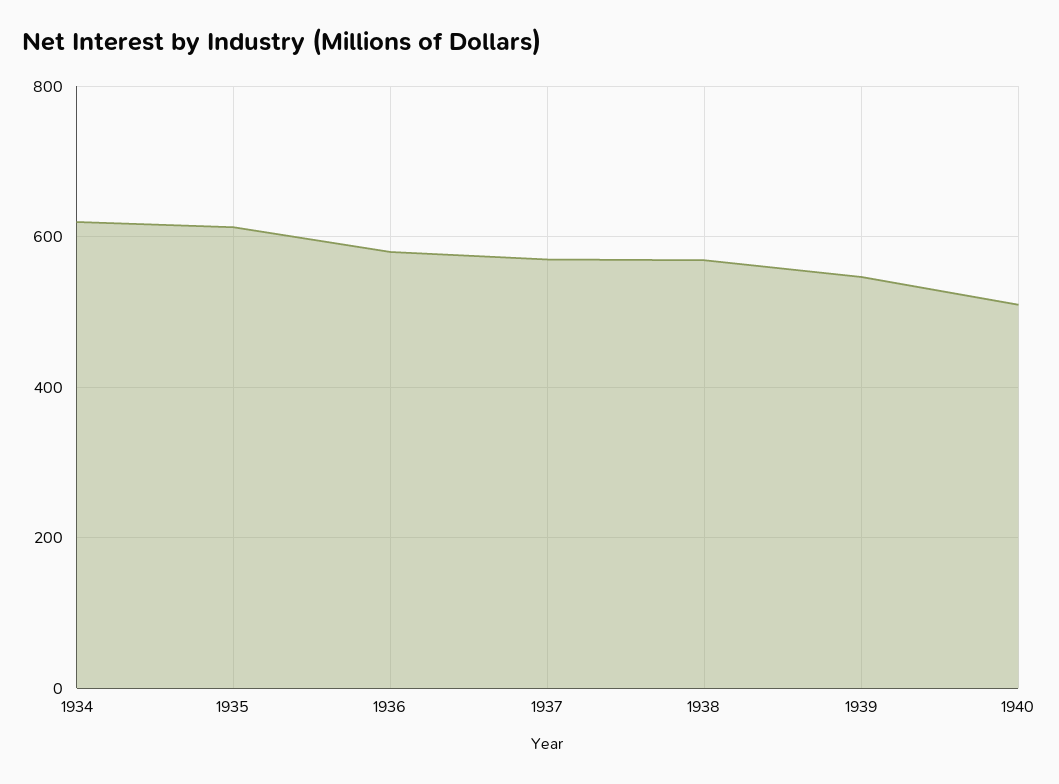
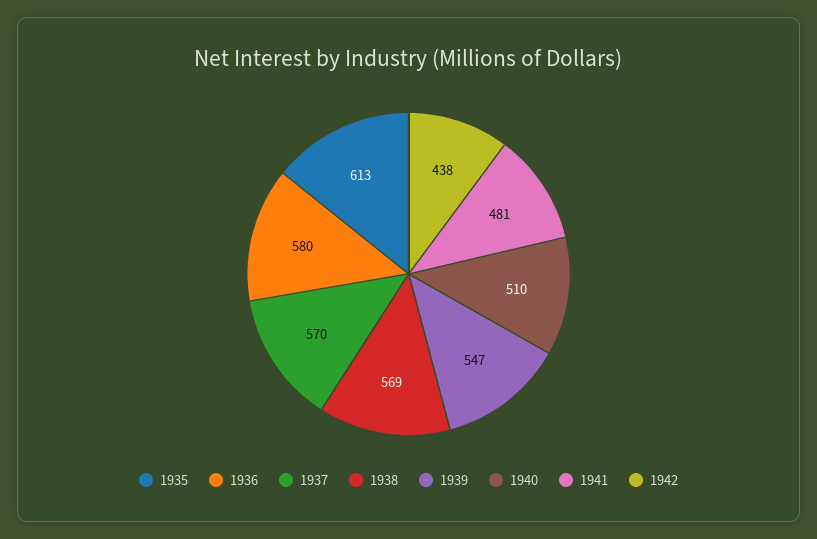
1934: 620 -> none
1941: none -> 481
1942: none -> 438

